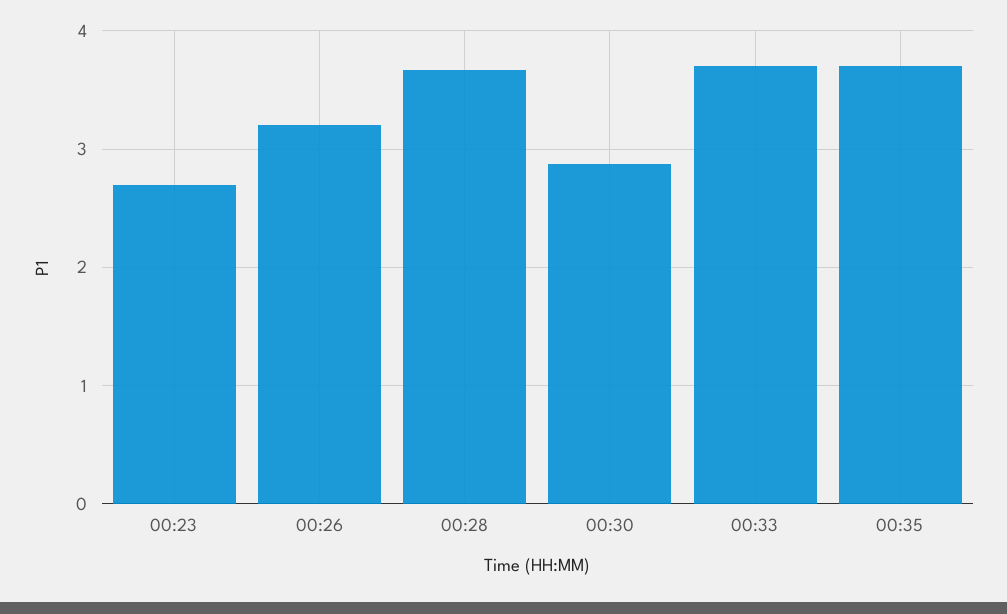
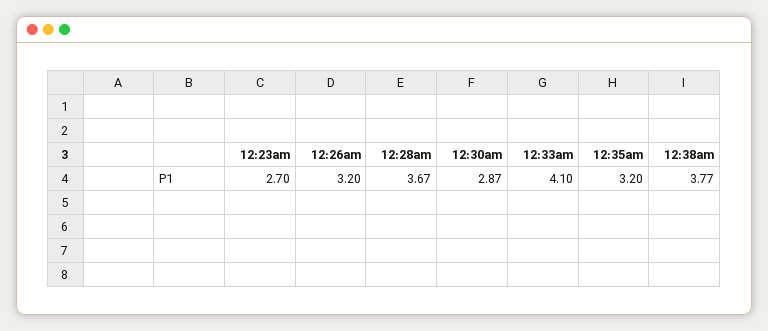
00:33: 3.7 -> 4.1
00:35: 3.7 -> 3.2
12:38am: none -> 3.77

